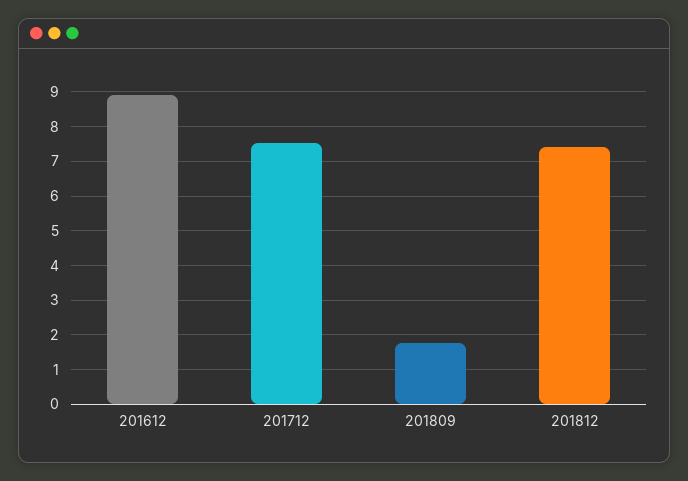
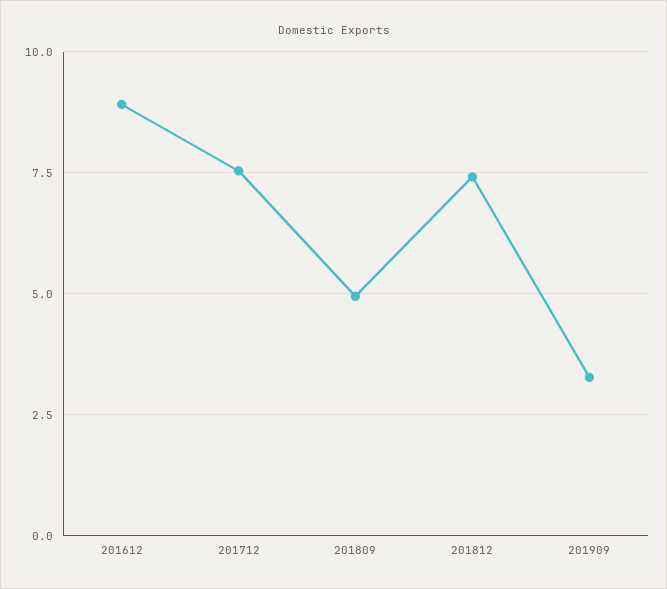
201809: 1.8 -> 5
201909: none -> 3.25

